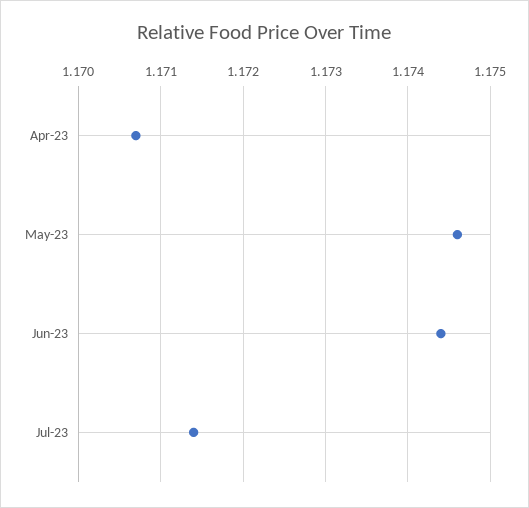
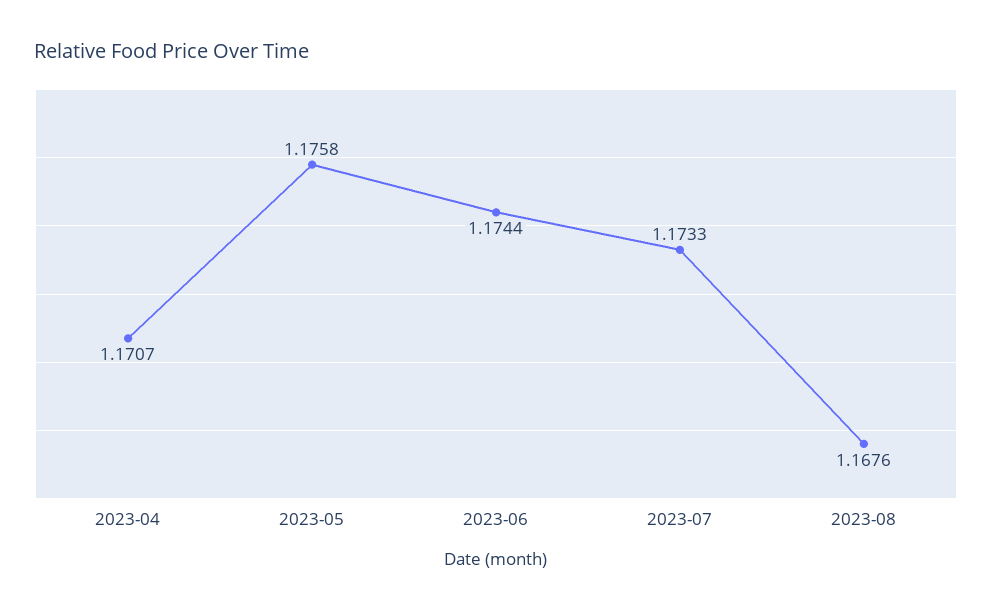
May-23: 1.1746 -> 1.1758
Jul-23: 1.1714 -> 1.1733
2023-08: none -> 1.1676

